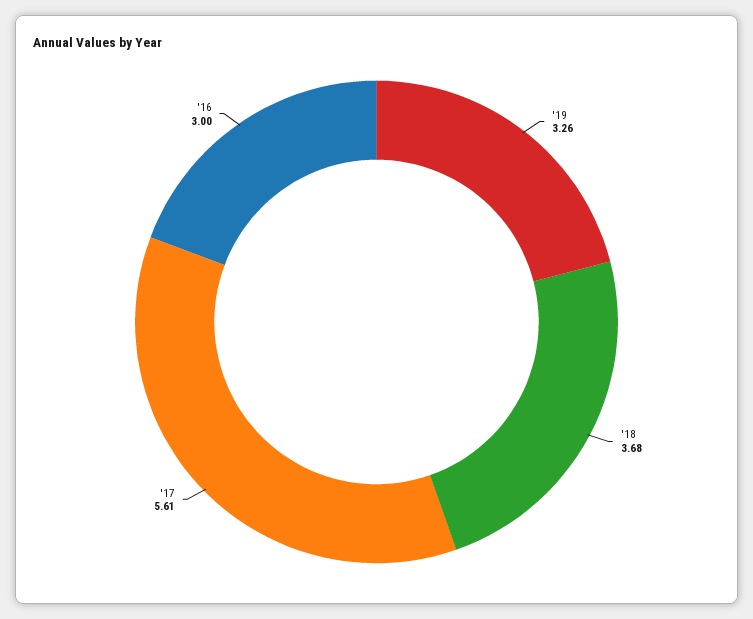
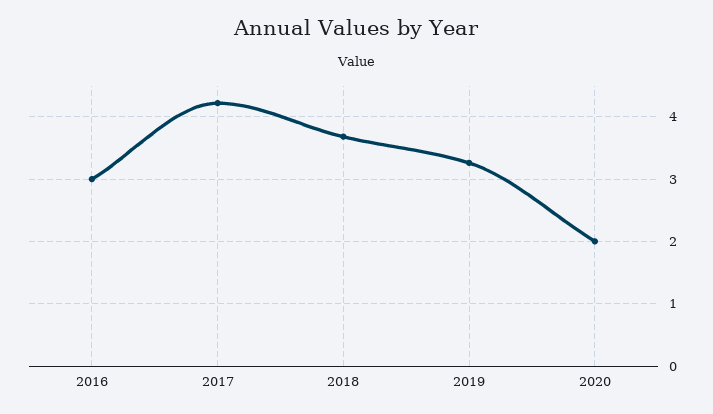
'17: 5.61 -> 4.2
2020: none -> 2

